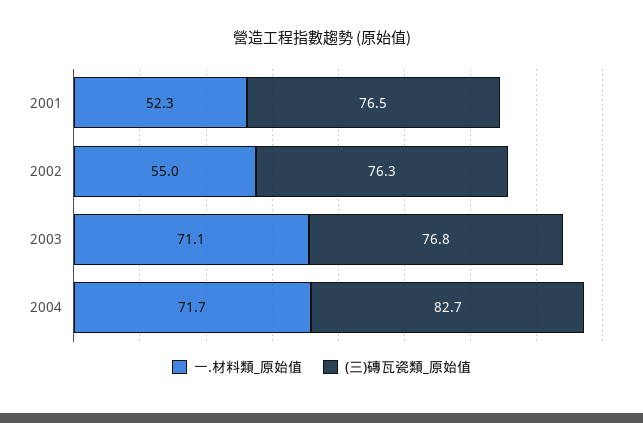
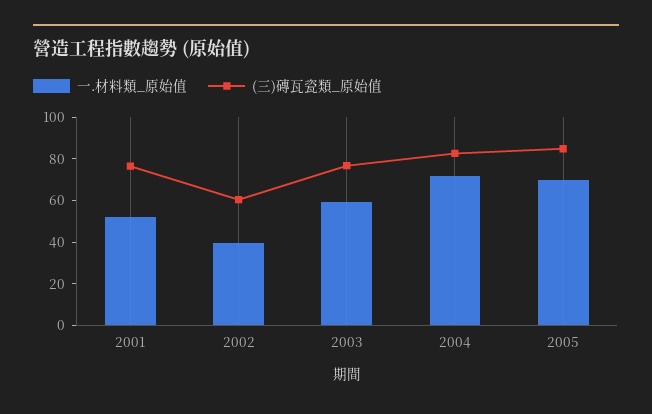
一.材料類_原始值, 2002: 55 -> 40
(三)磚瓦瓷類_原始值, 2002: 76.3 -> 60
一.材料類_原始值, 2003: 71.1 -> 60
一.材料類_原始值, 2005: none -> 70
(三)磚瓦瓷類_原始值, 2005: none -> 85

